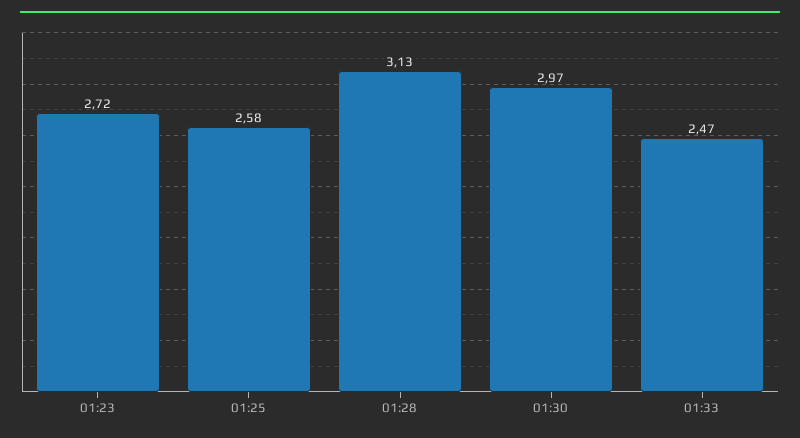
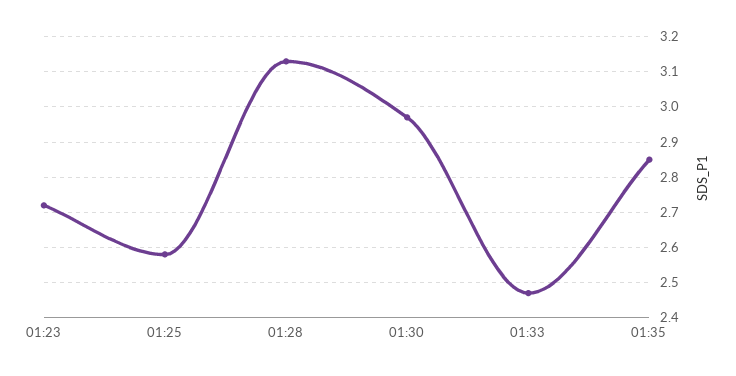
01:35: none -> 2.85

